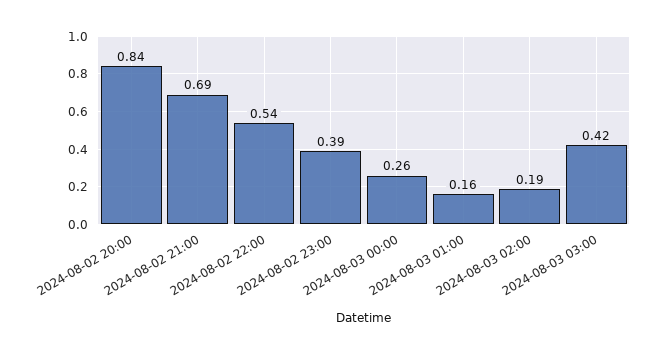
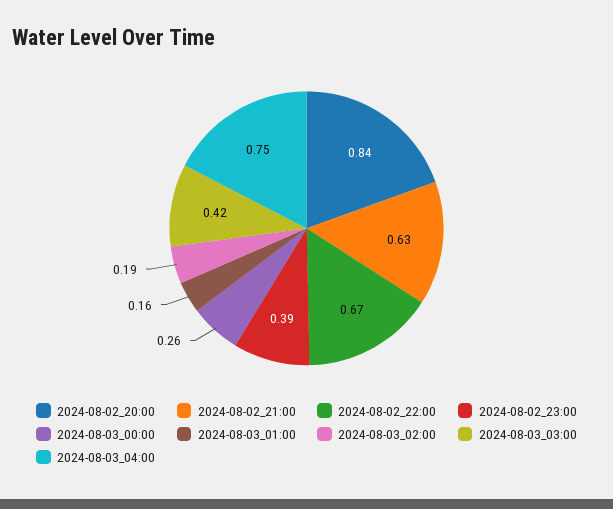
2024-08-02 21:00: 0.69 -> 0.63
2024-08-02 22:00: 0.54 -> 0.67
2024-08-03_04:00: none -> 0.75

